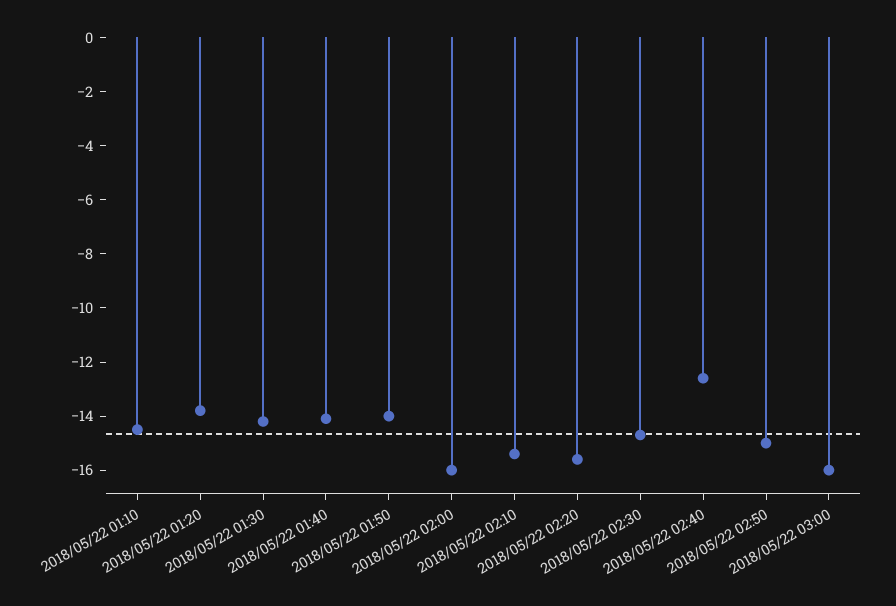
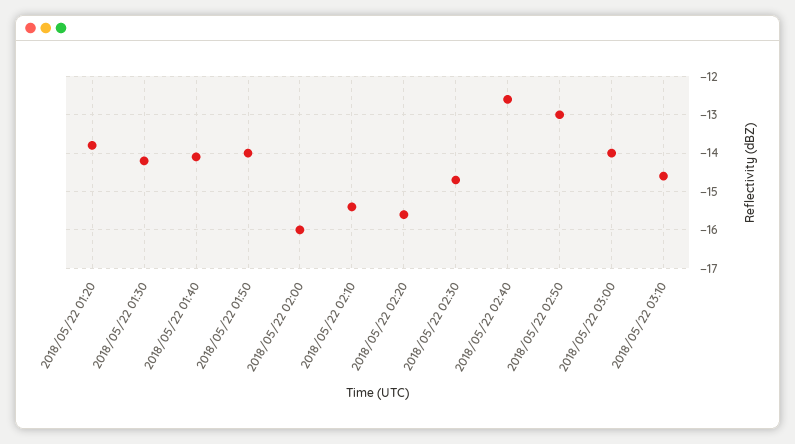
2018/05/22 01:10: -14.5 -> none
2018/05/22 02:50: -15 -> -13
2018/05/22 03:00: -16 -> -14
2018/05/22 03:10: none -> -14.5

